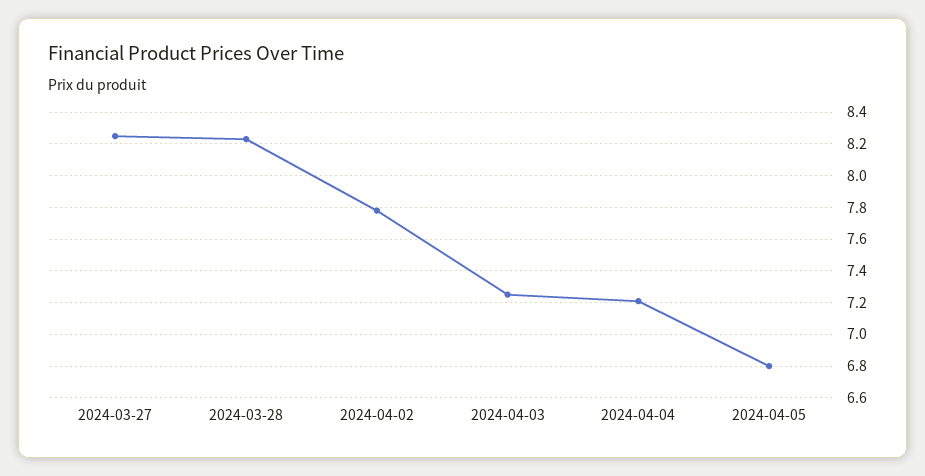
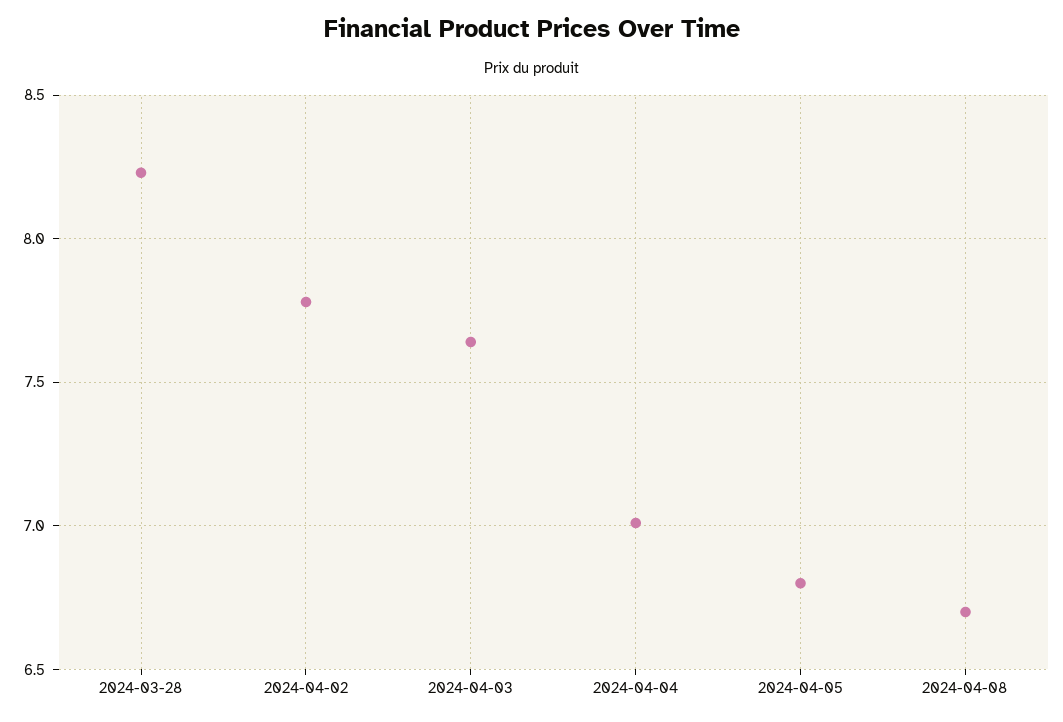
2024-03-27: 8.25 -> none
2024-04-03: 7.25 -> 7.65
2024-04-04: 7.2 -> 7
2024-04-08: none -> 6.7

